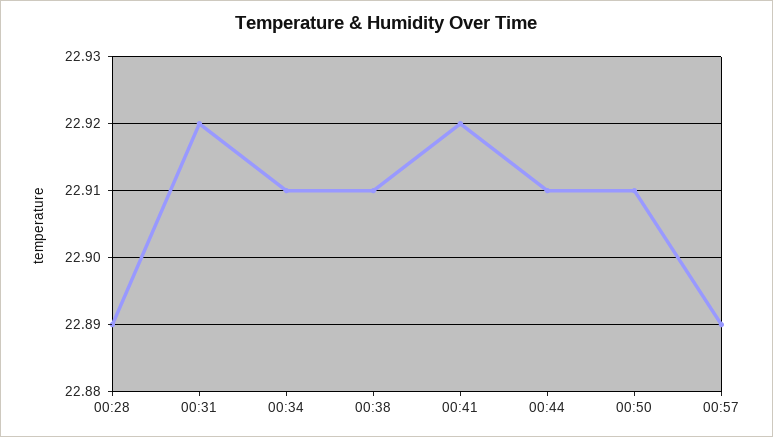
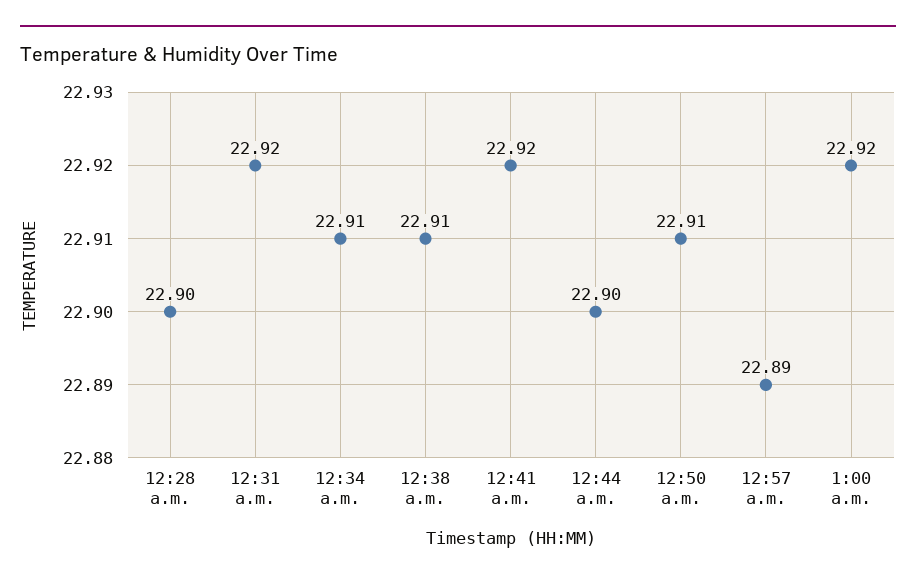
00:28: 22.89 -> 22.9
00:44: 22.91 -> 22.9
1:00 a.m.: none -> 22.92

